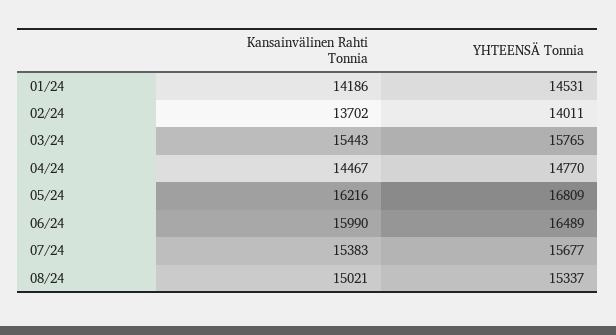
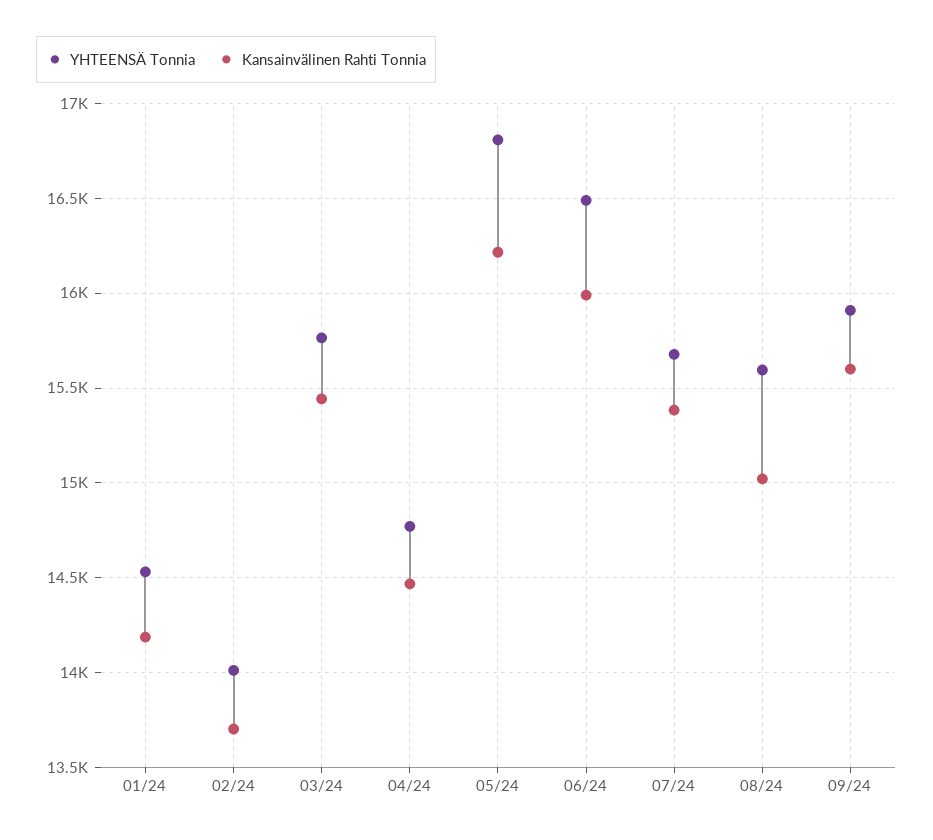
YHTEENSÄ Tonnia, 08/24: 15337 -> 15600
YHTEENSÄ Tonnia, 09/24: none -> 15900
Kansainvälinen Rahti Tonnia, 09/24: none -> 15600

